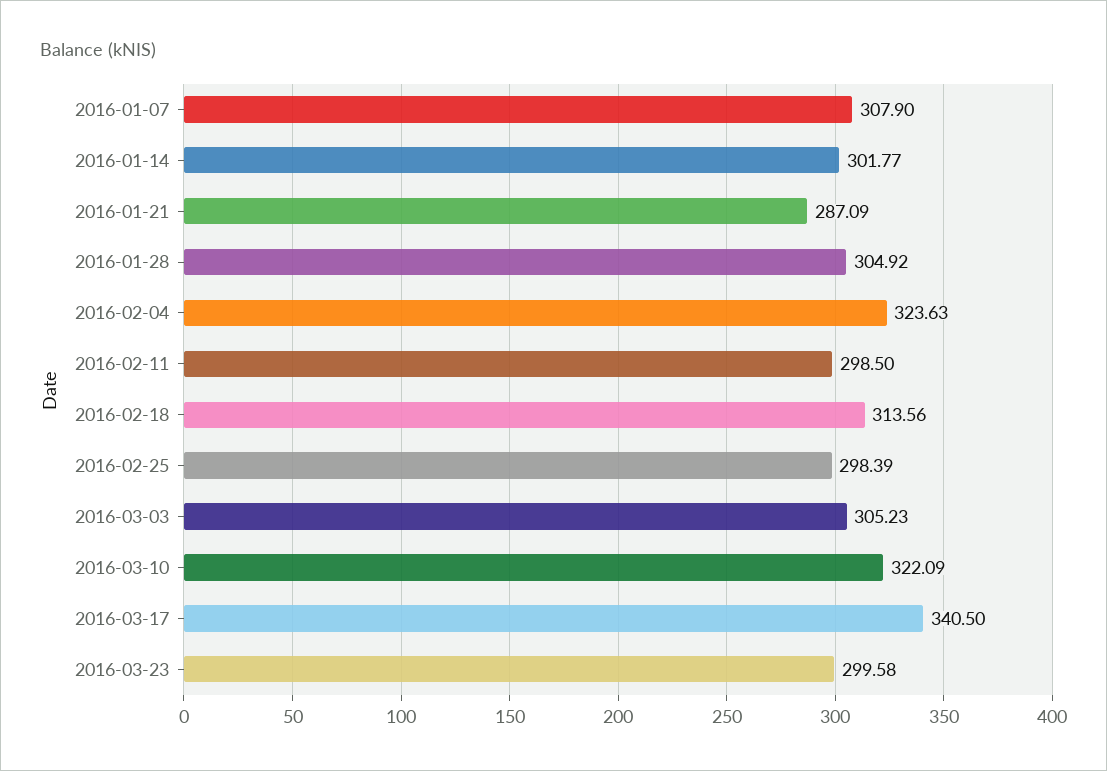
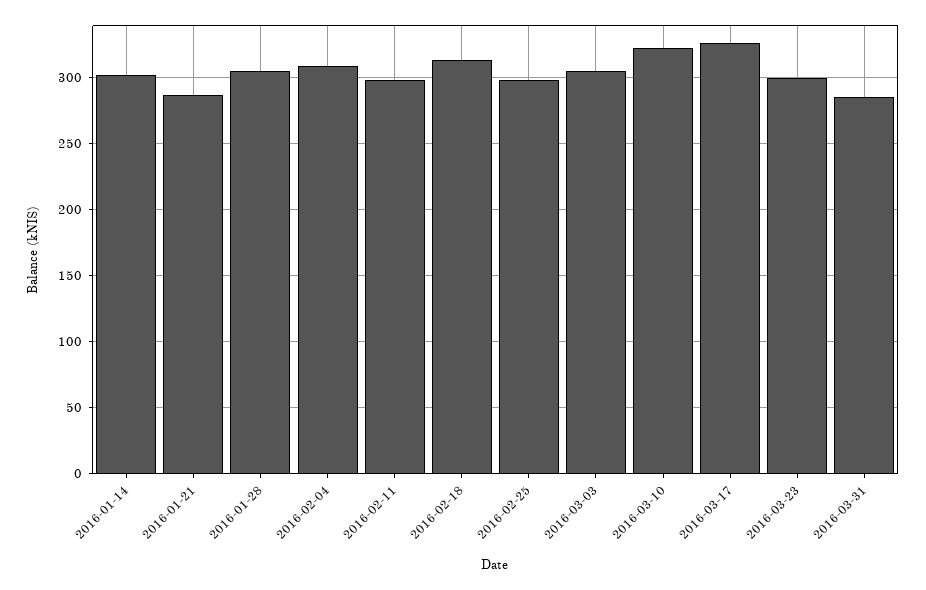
2016-01-07: 307.9 -> none
2016-02-04: 323.63 -> 310
2016-03-17: 340.5 -> 325
2016-03-31: none -> 285

